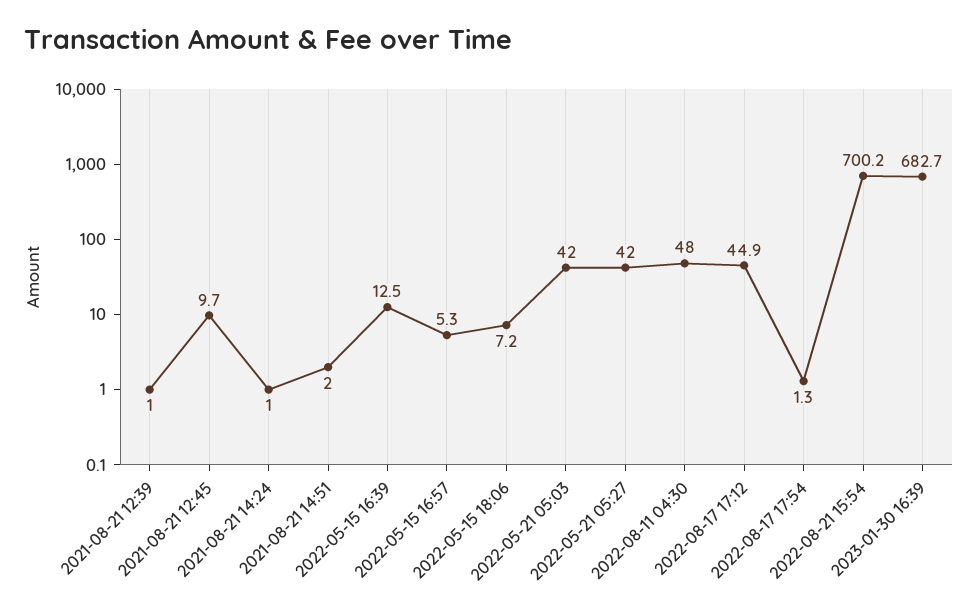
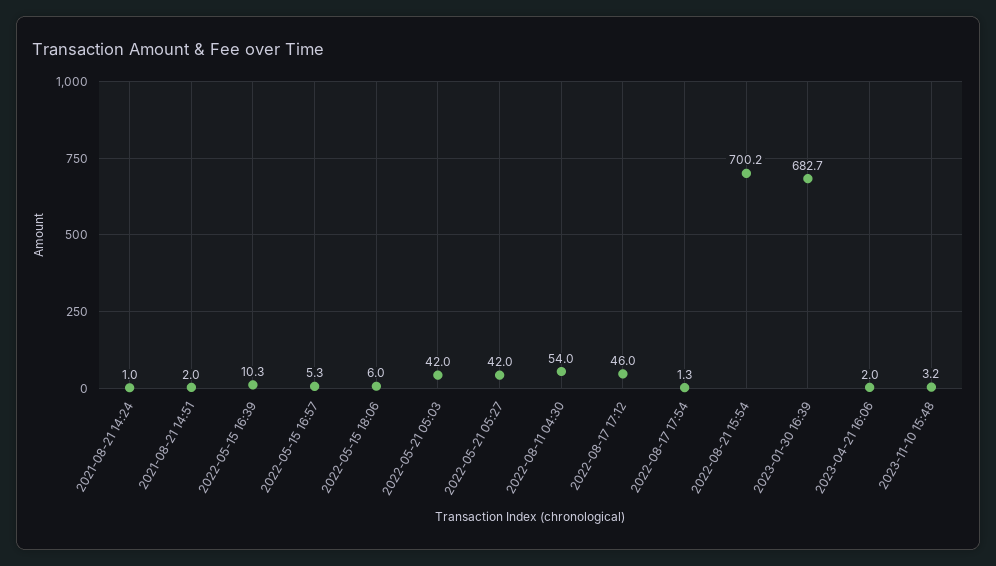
2021-08-21 12:39: 1 -> none
2021-08-21 12:45: 9.7 -> none
2022-05-15 16:39: 12.5 -> 10.3
2022-05-15 18:06: 7.2 -> 6
2022-08-11 04:30: 48 -> 54
2022-08-17 17:12: 44.9 -> 46
2023-04-21 16:06: none -> 2
2023-11-10 15:48: none -> 3.2

